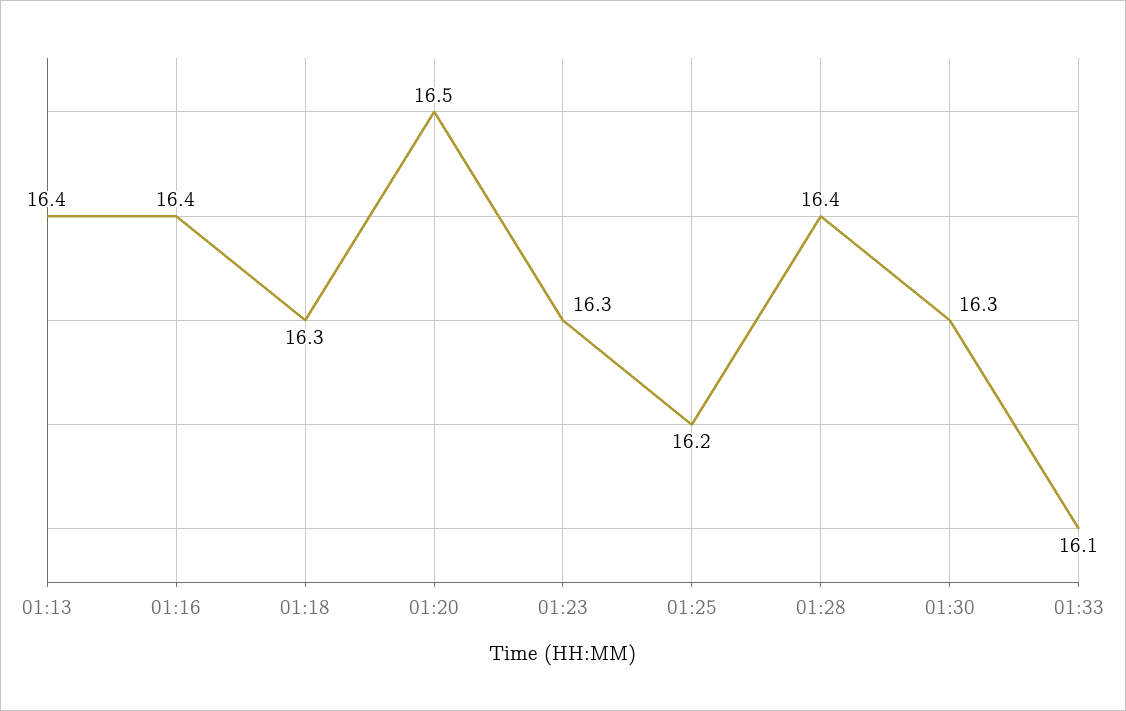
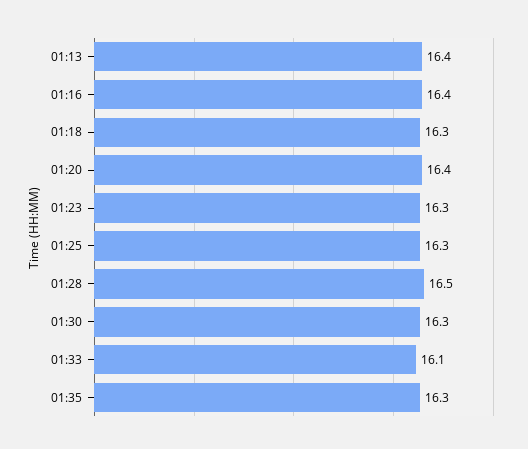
01:20: 16.5 -> 16.4
01:25: 16.2 -> 16.3
01:28: 16.4 -> 16.5
01:35: none -> 16.3

